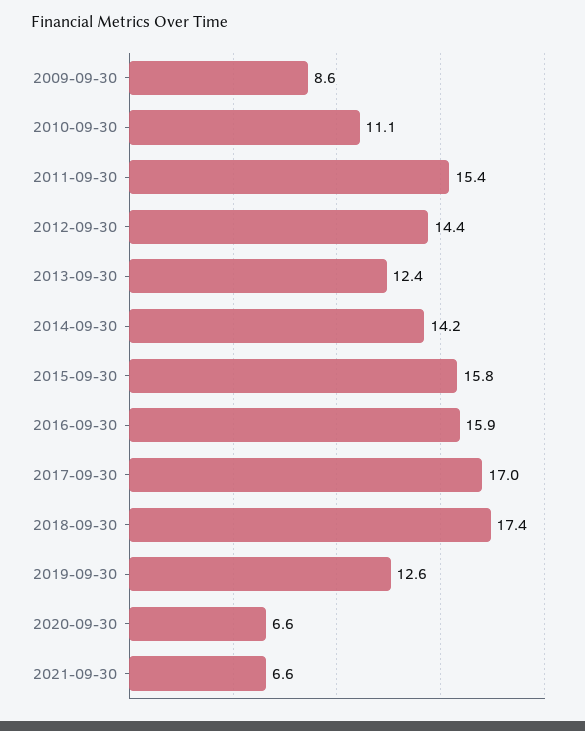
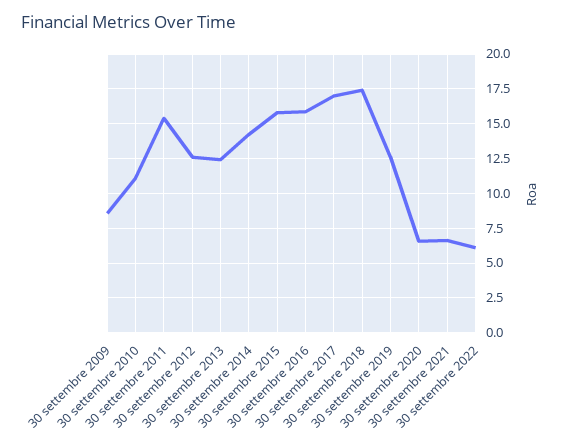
2012-09-30: 14.4 -> 12.5
30 settembre 2022: none -> 6

